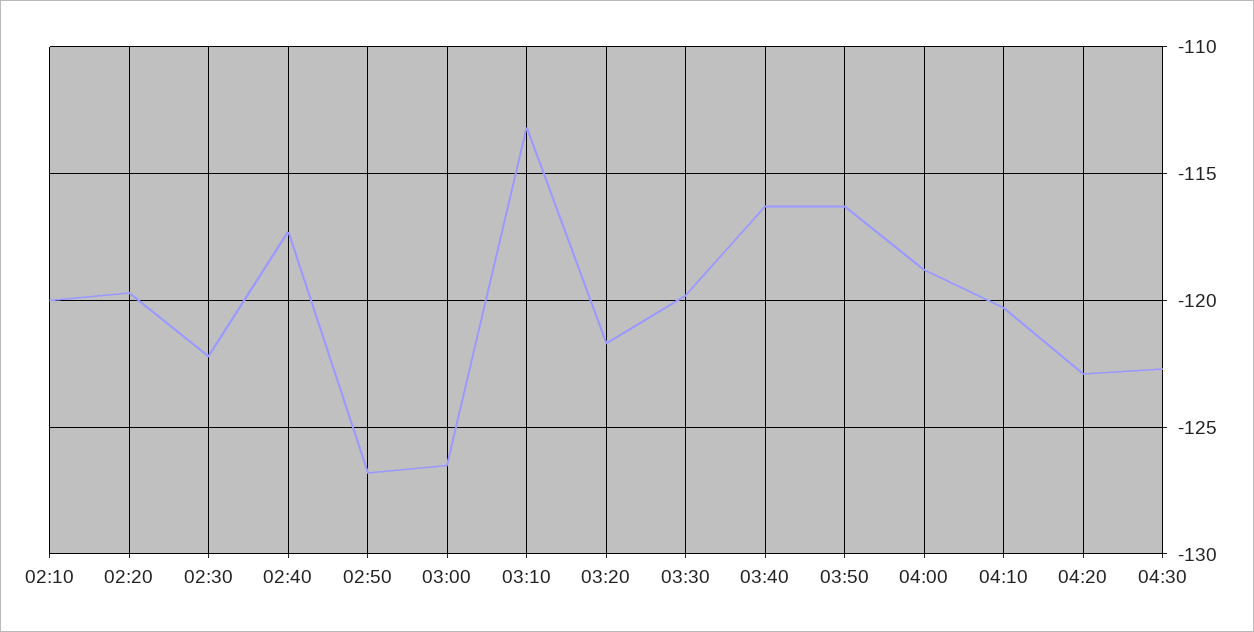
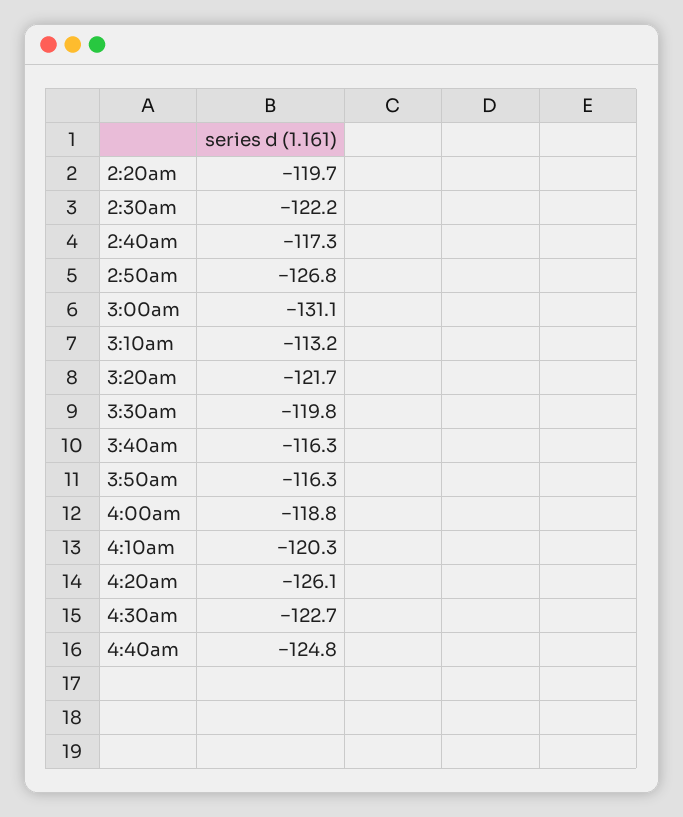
02:10: -120 -> none
03:00: -126.5 -> -131.1
04:20: -123 -> -126.1
4:40am: none -> -124.8

